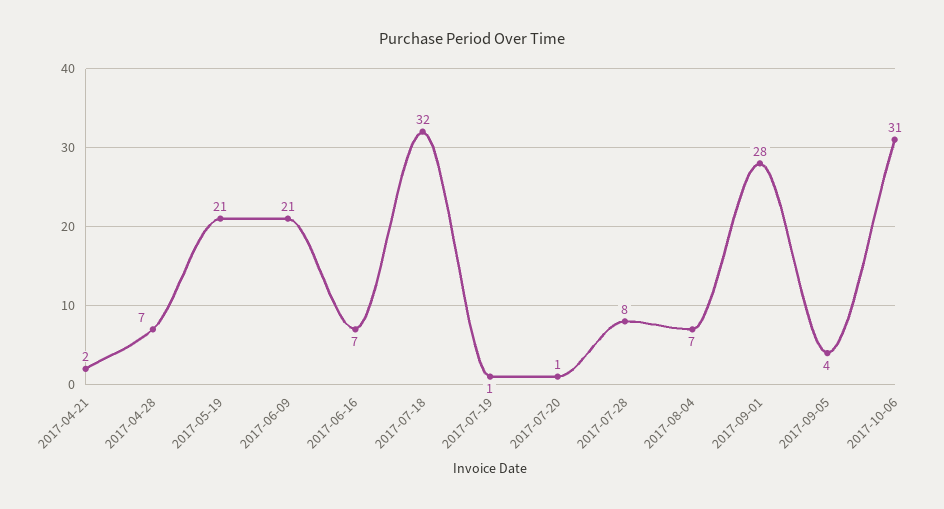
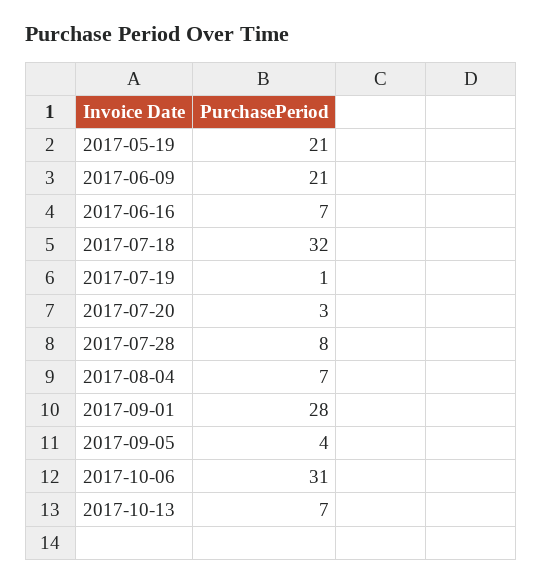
2017-04-21: 2 -> none
2017-04-28: 7 -> none
2017-07-20: 1 -> 3
2017-10-13: none -> 7

